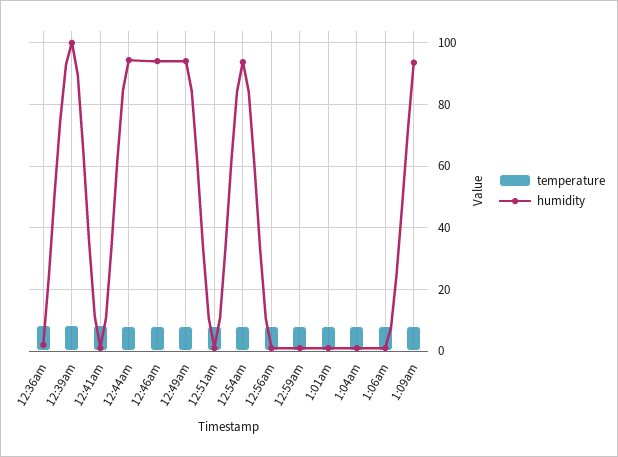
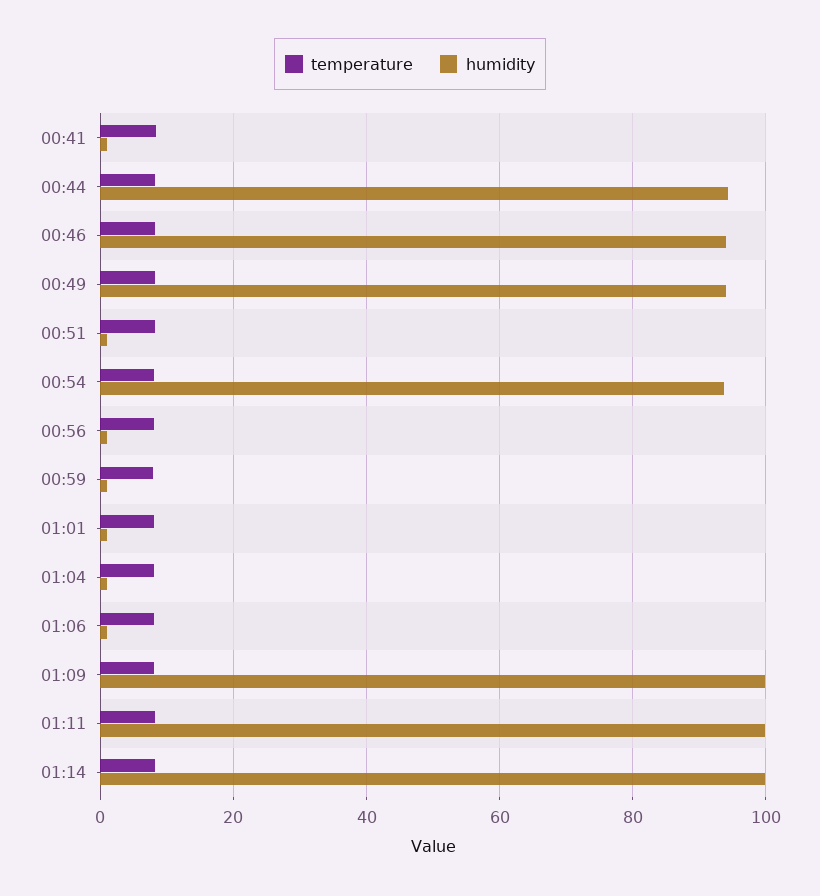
temperature, 12:36am: 8 -> none
humidity, 12:36am: 2 -> none
temperature, 12:39am: 8 -> none
humidity, 12:39am: 100 -> none
humidity, 1:09am: 94 -> 100
temperature, 01:11: none -> 8
humidity, 01:11: none -> 100
temperature, 01:14: none -> 8
humidity, 01:14: none -> 100

